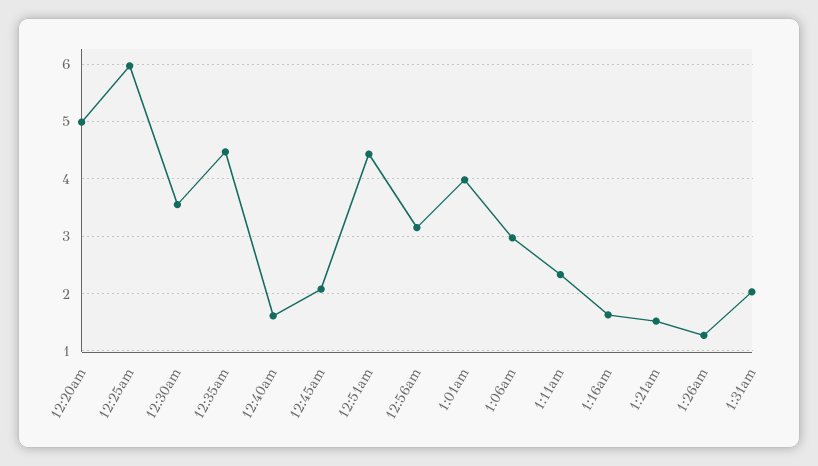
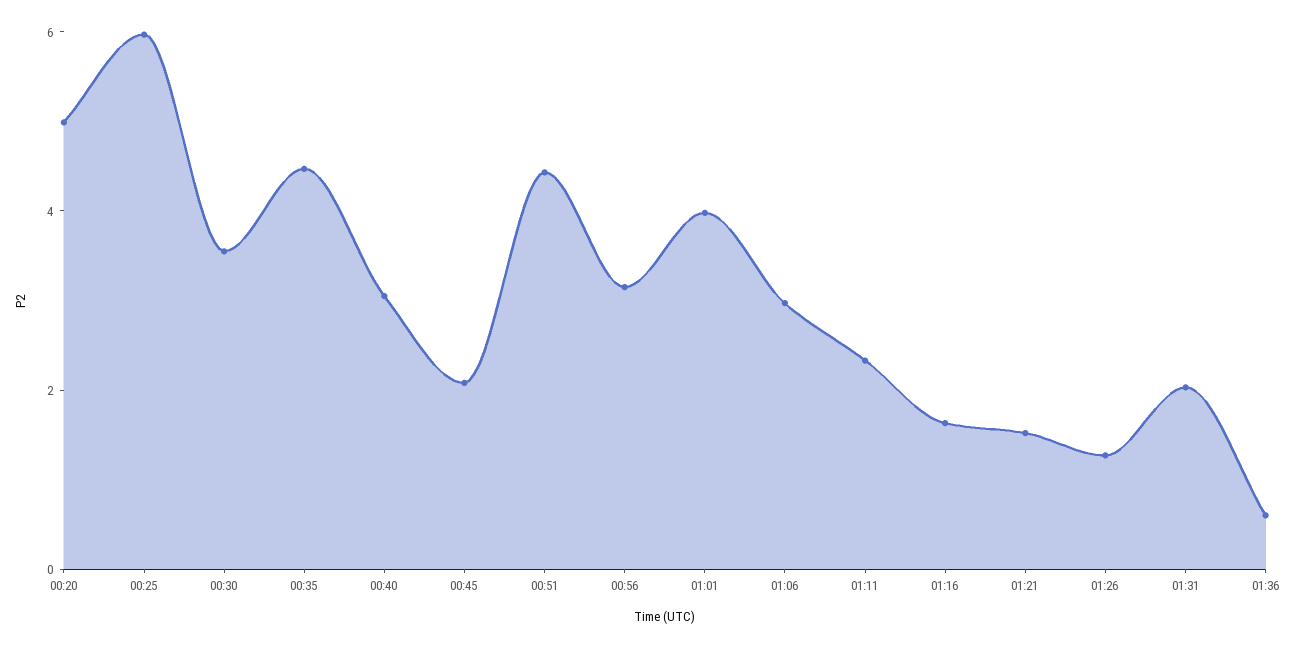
12:40am: 1.6 -> 3
01:36: none -> 0.5

